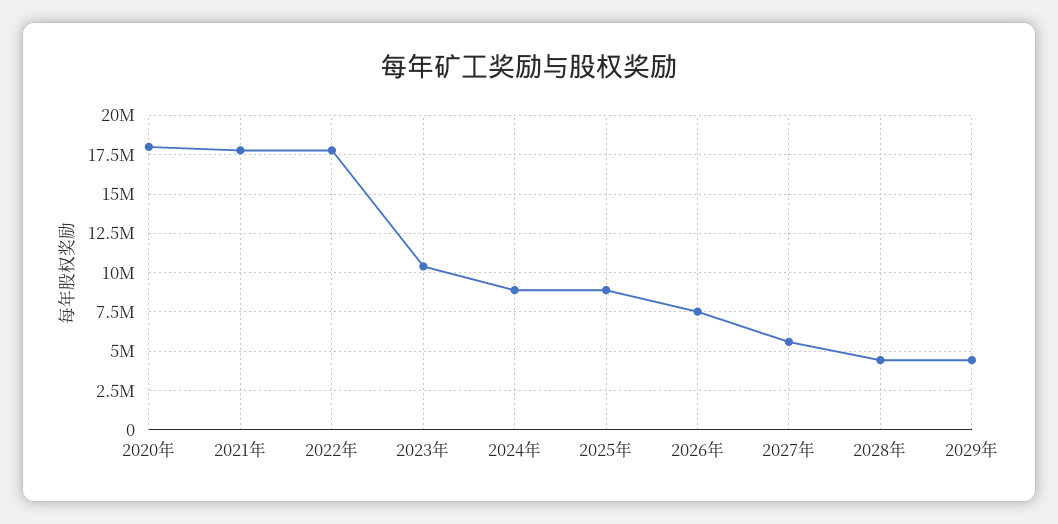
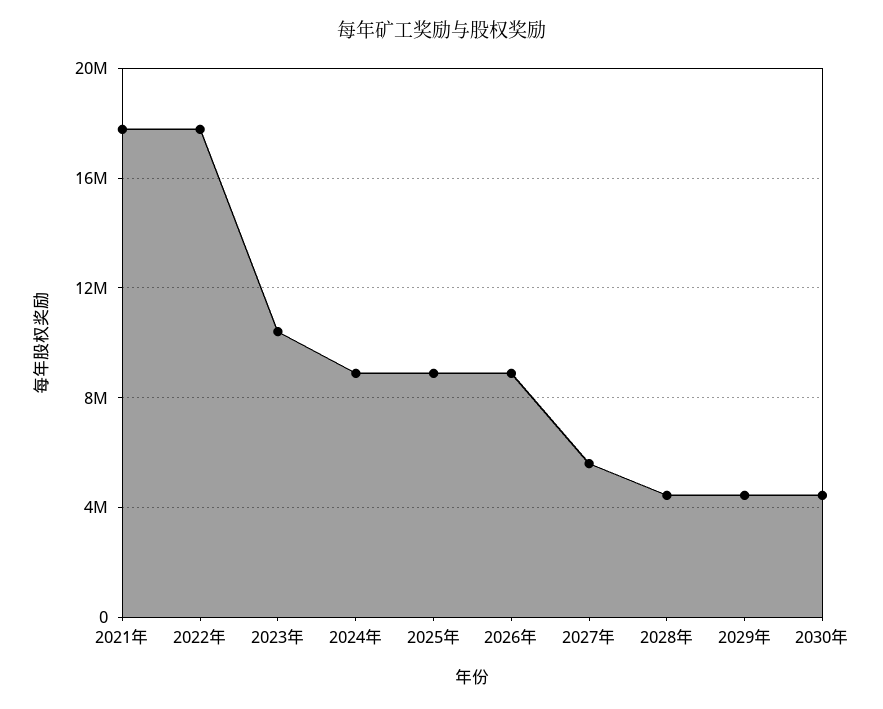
2020年: 18000000 -> none
2026年: 7500000 -> 9000000
2030年: none -> 4500000

